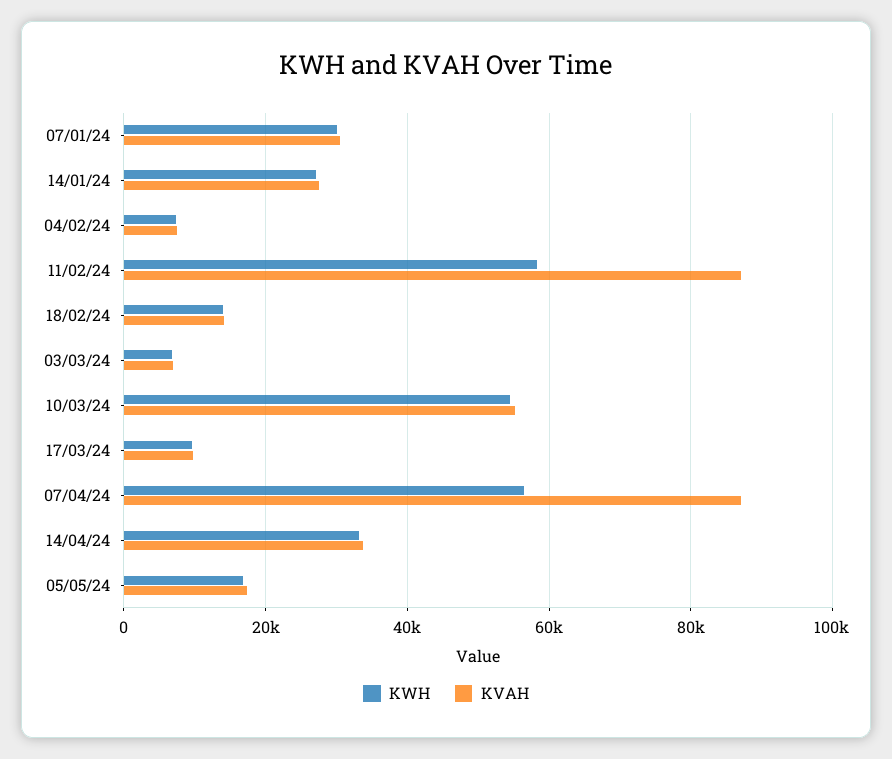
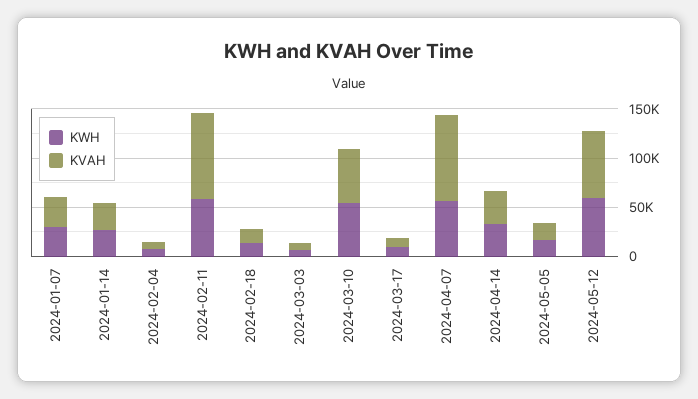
KWH, 2024-05-12: none -> 60000
KVAH, 2024-05-12: none -> 70000

